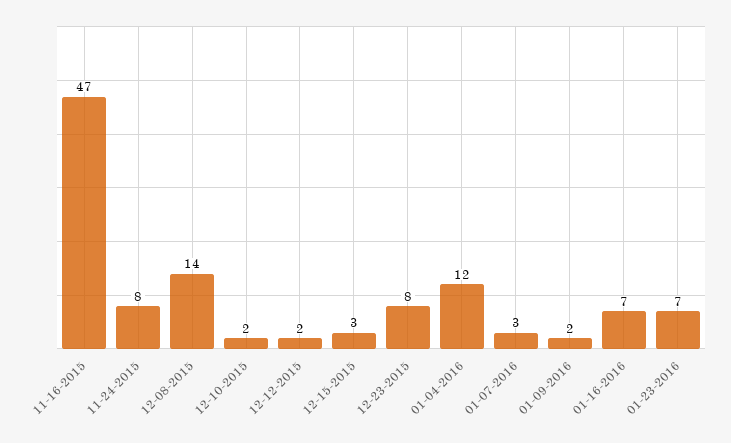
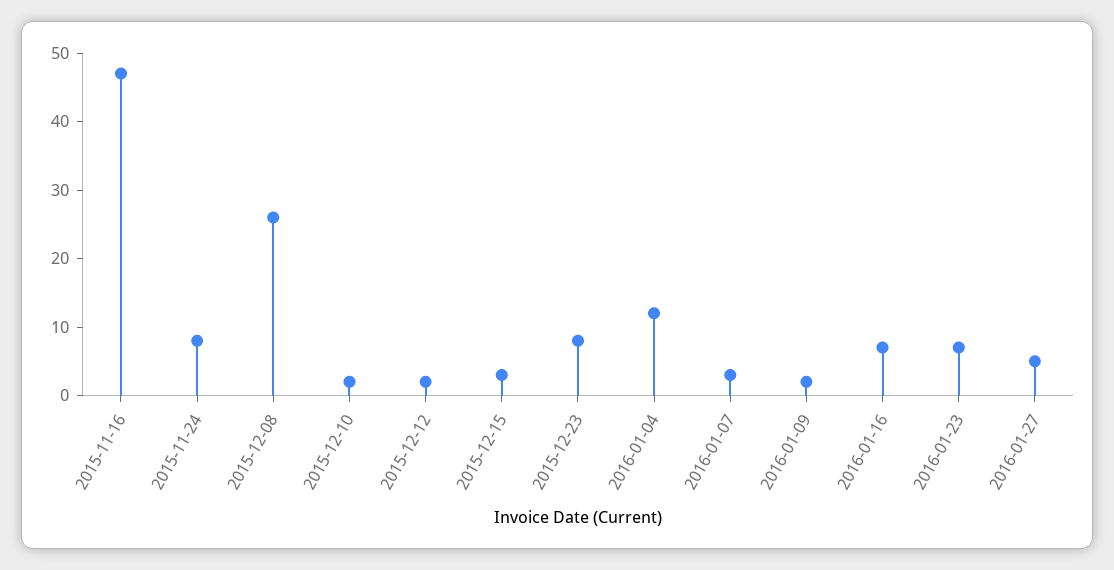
12-08-2015: 14 -> 25
2016-01-27: none -> 5

